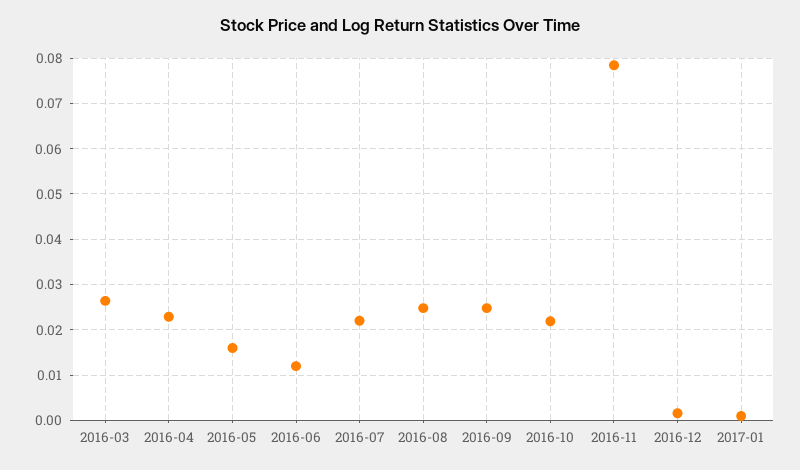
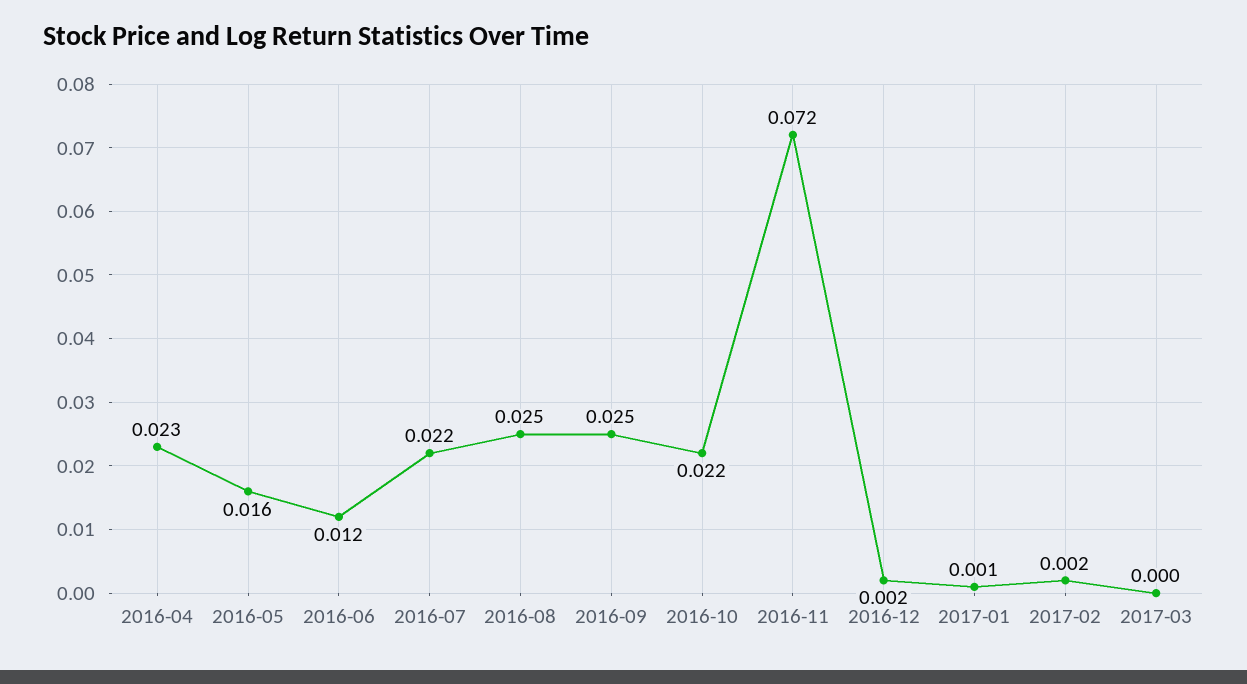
2016-03: 0.026 -> none
2016-11: 0.078 -> 0.072
2017-02: none -> 0.002
2017-03: none -> 0

